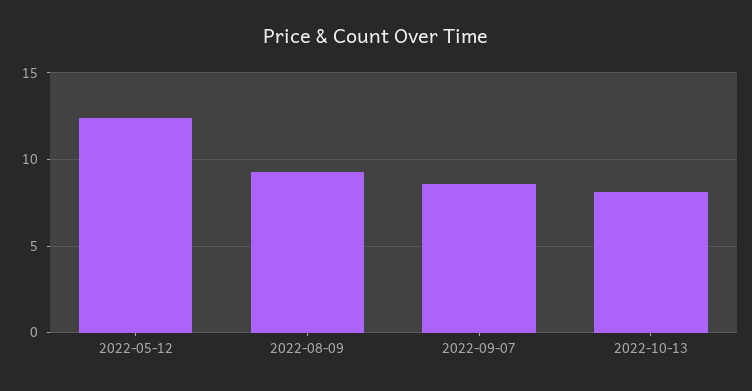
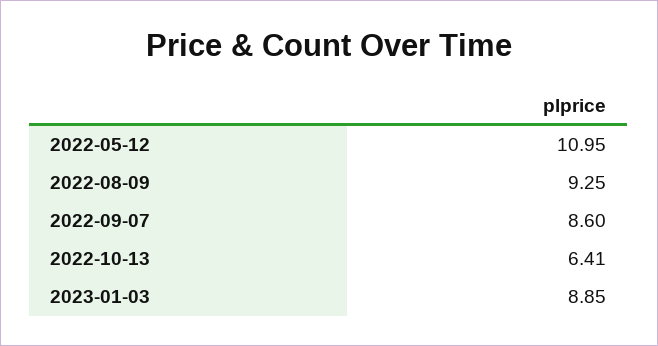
2022-05-12: 12.5 -> 10.95
2022-10-13: 8 -> 6.41
2023-01-03: none -> 8.85

